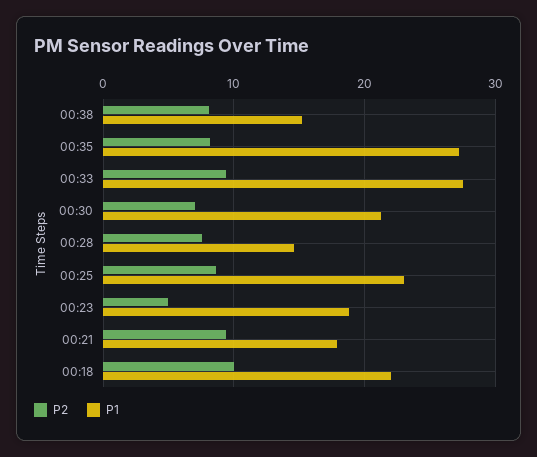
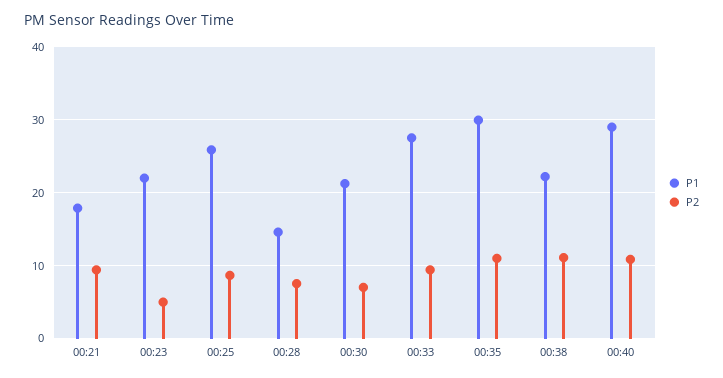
P2, 00:38: 8 -> 11
P1, 00:38: 15 -> 22
P2, 00:35: 8 -> 11
P1, 00:35: 27 -> 30
P1, 00:25: 23 -> 26
P1, 00:23: 19 -> 22
P2, 00:18: 10 -> none
P1, 00:18: 22 -> none
P1, 00:40: none -> 29
P2, 00:40: none -> 11

